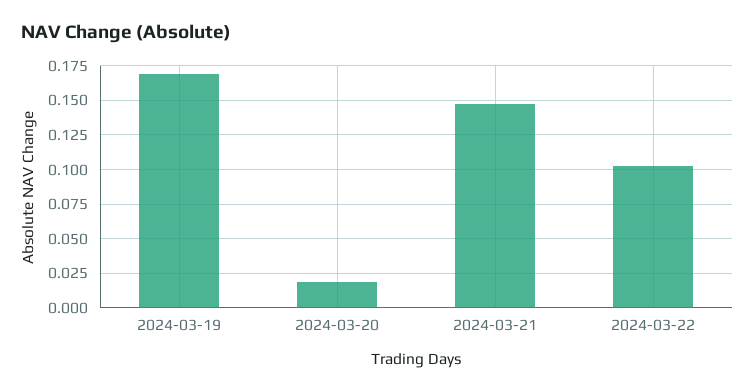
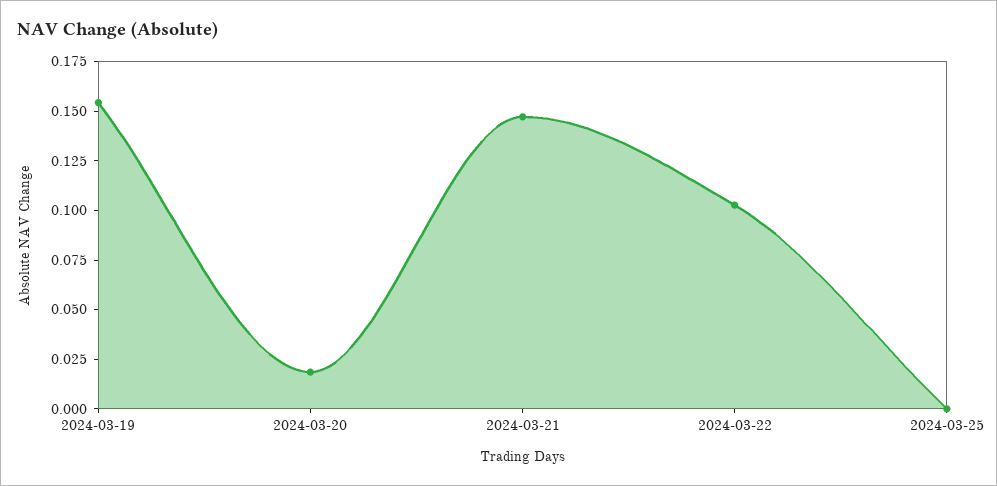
2024-03-19: 0.17 -> 0.155
2024-03-25: none -> 0

